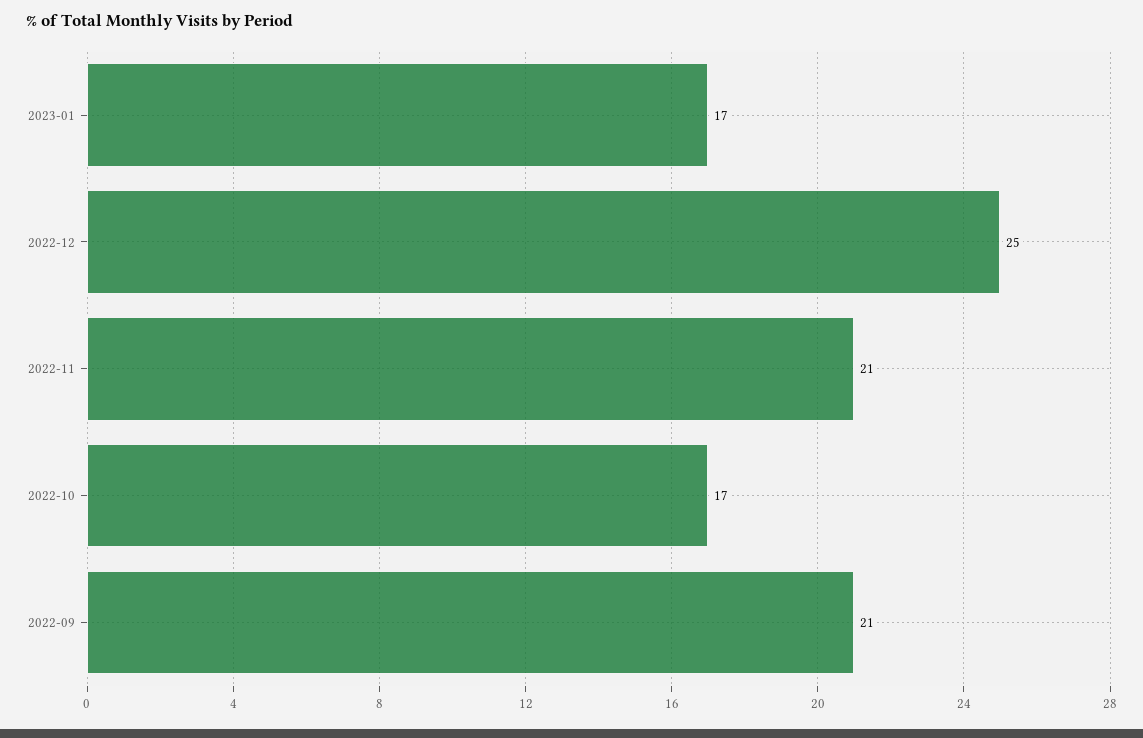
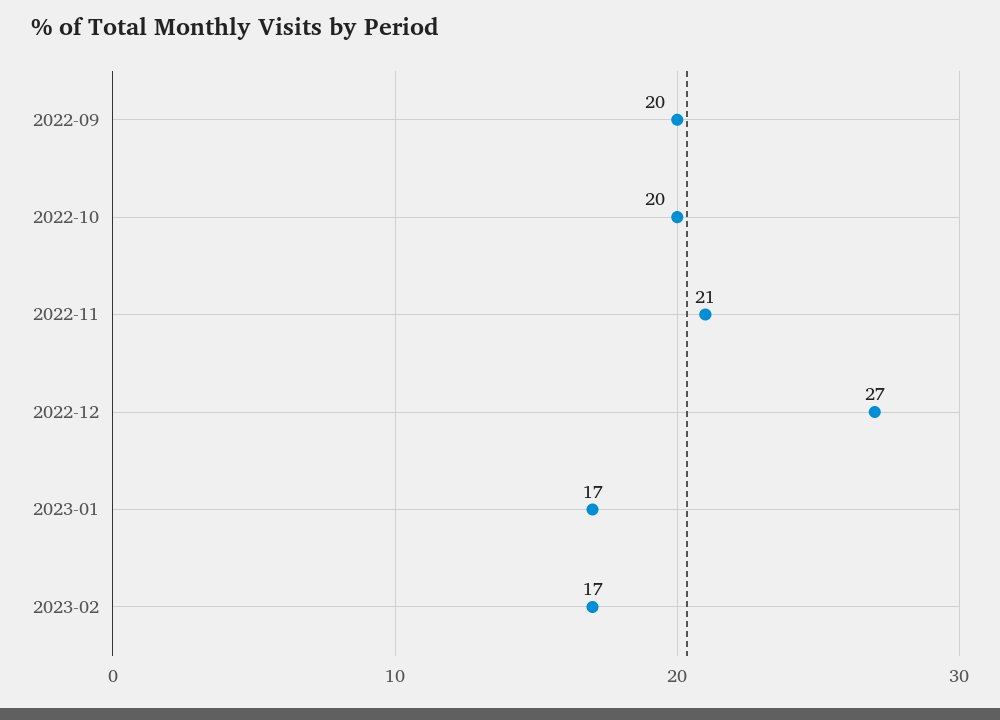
2022-12: 25 -> 27
2022-10: 17 -> 20
2022-09: 21 -> 20
2023-02: none -> 17

